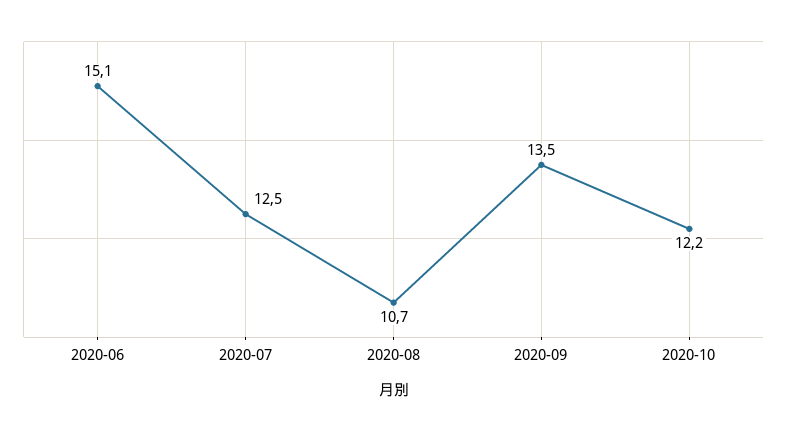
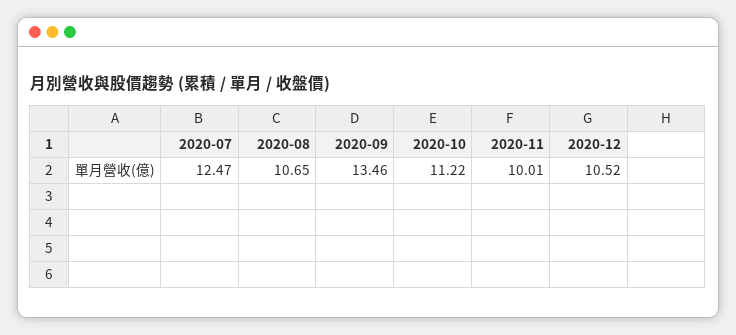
2020-06: 15.1 -> none
2020-10: 12.2 -> 11.22
2020-11: none -> 10.01
2020-12: none -> 10.52

